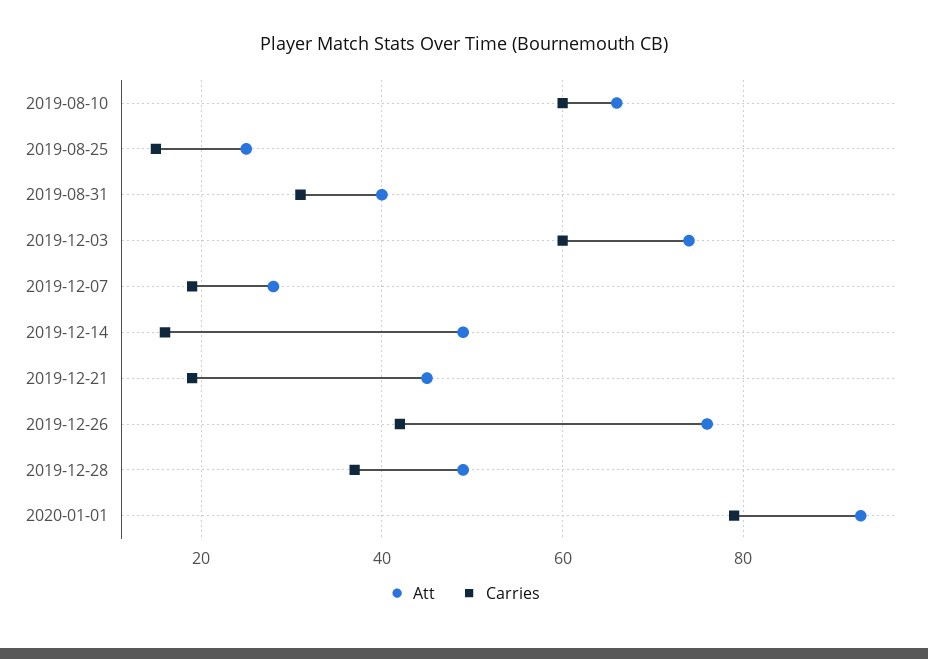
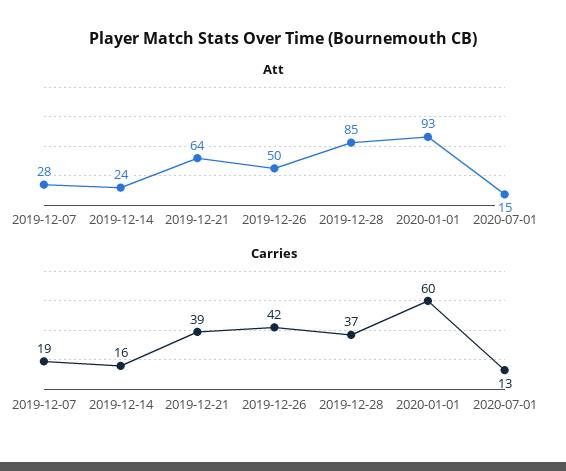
Att, 2019-08-10: 65 -> none
Carries, 2019-08-10: 60 -> none
Att, 2019-08-25: 25 -> none
Carries, 2019-08-25: 15 -> none
Att, 2019-08-31: 40 -> none
Carries, 2019-08-31: 30 -> none
Att, 2019-12-03: 75 -> none
Carries, 2019-12-03: 60 -> none
Att, 2019-12-14: 50 -> 24
Att, 2019-12-21: 45 -> 64
Carries, 2019-12-21: 20 -> 39
Att, 2019-12-26: 75 -> 50
Att, 2019-12-28: 50 -> 85
Carries, 2020-01-01: 80 -> 60
Att, 2020-07-01: none -> 15
Carries, 2020-07-01: none -> 13

